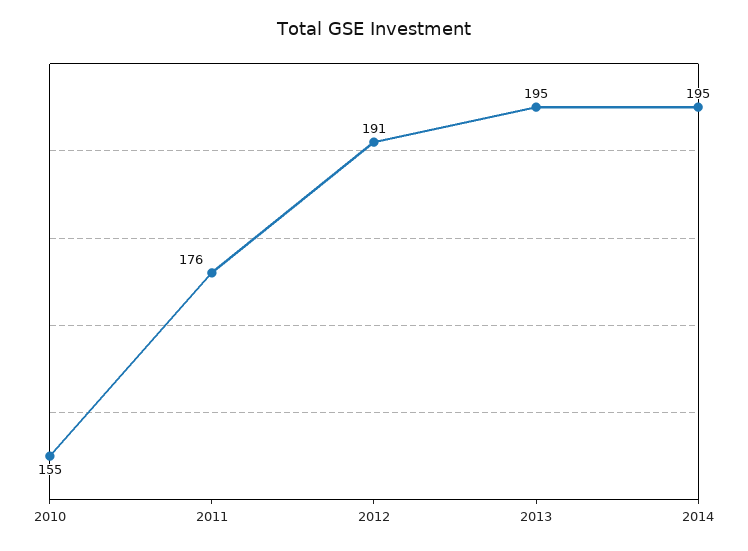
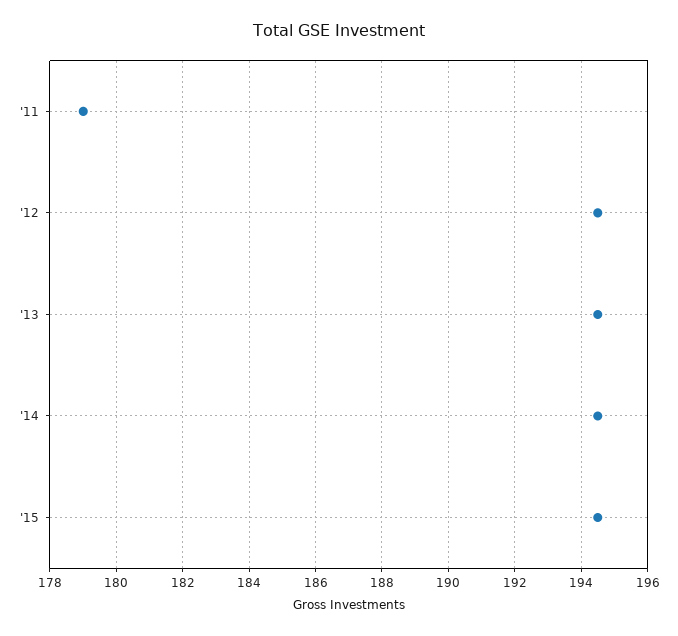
2010: 155 -> none
2011: 176 -> 179
2012: 191 -> 194.5
'15: none -> 194.5

